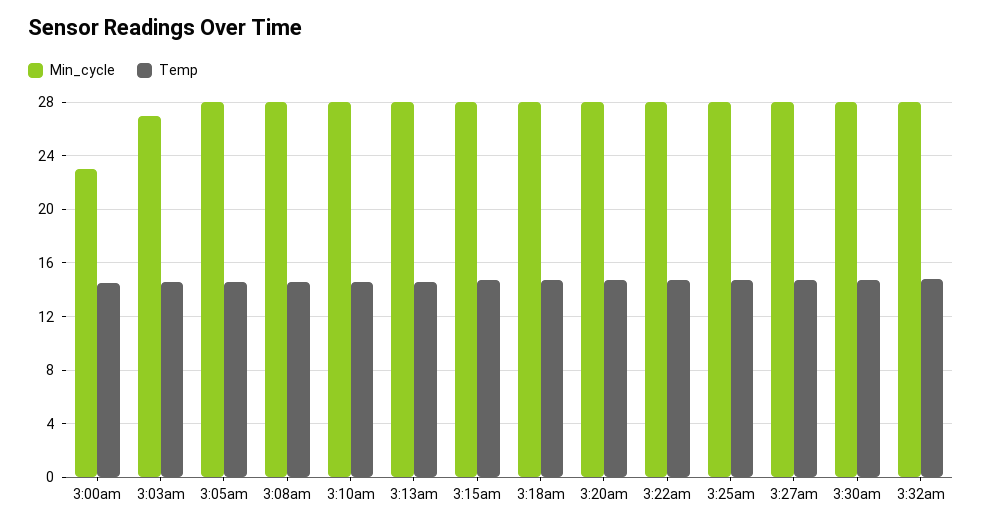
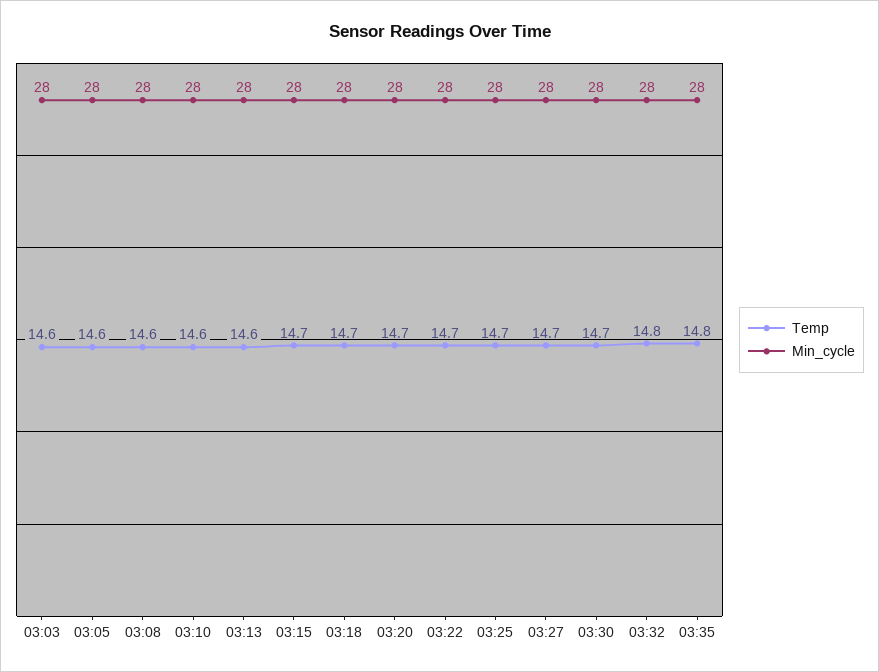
Min_cycle, 3:00am: 23 -> none
Temp, 3:00am: 14.5 -> none
Min_cycle, 3:03am: 27 -> 28
Temp, 03:35: none -> 14.8
Min_cycle, 03:35: none -> 28

